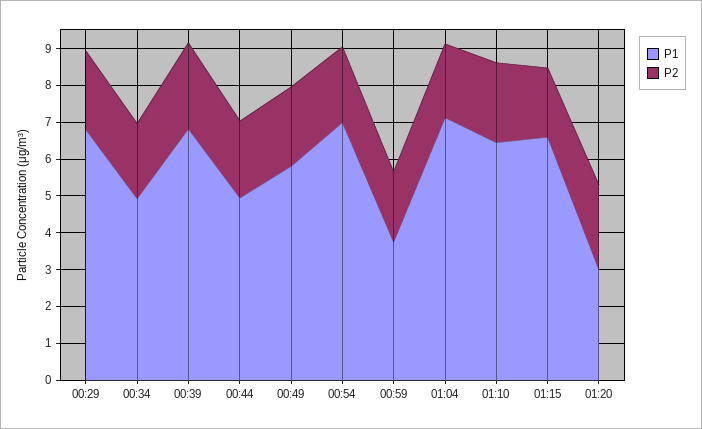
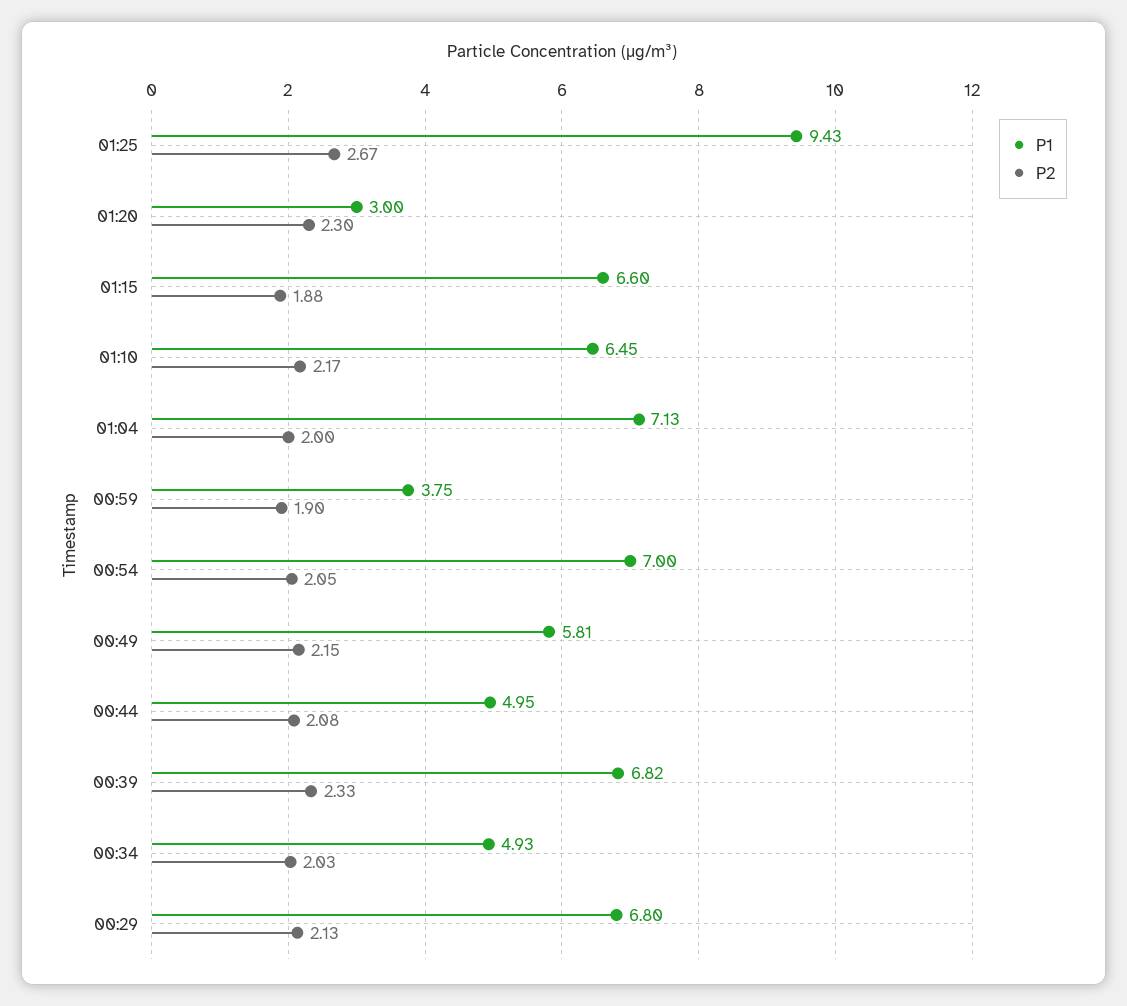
P1, 01:25: none -> 9.43
P2, 01:25: none -> 2.67

